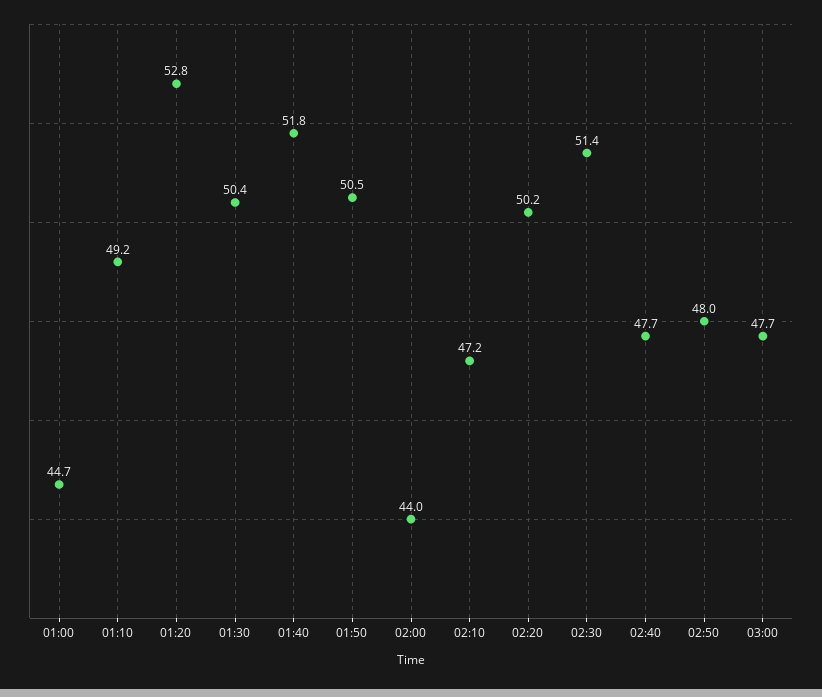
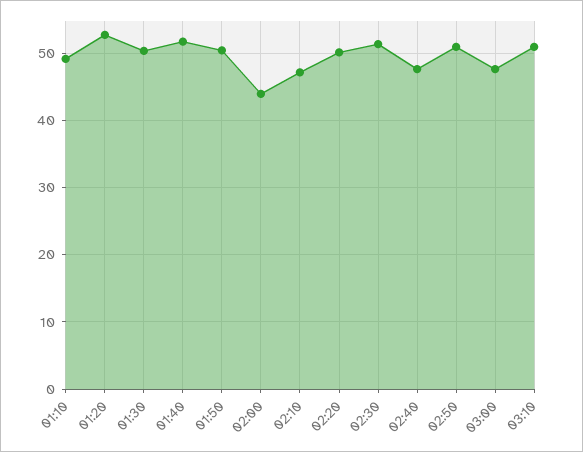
01:00: 44.7 -> none
02:50: 48 -> 51
03:10: none -> 51

